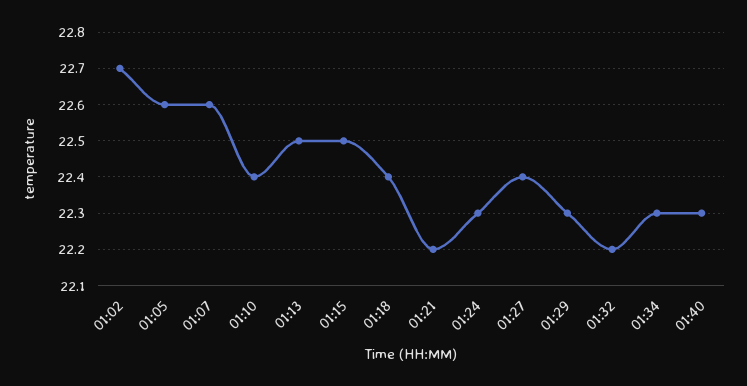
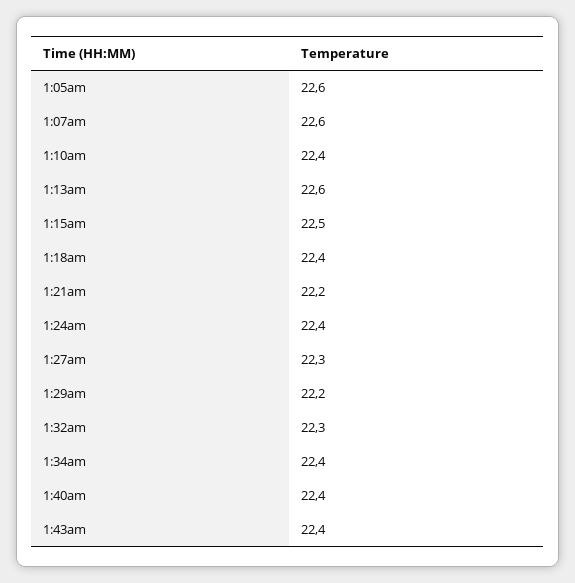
01:02: 22.7 -> none
01:13: 22.5 -> 22.6
01:24: 22.3 -> 22.4
01:27: 22.4 -> 22.3
01:29: 22.3 -> 22.2
01:32: 22.2 -> 22.3
01:34: 22.3 -> 22.4
01:40: 22.3 -> 22.4
1:43am: none -> 22.4

